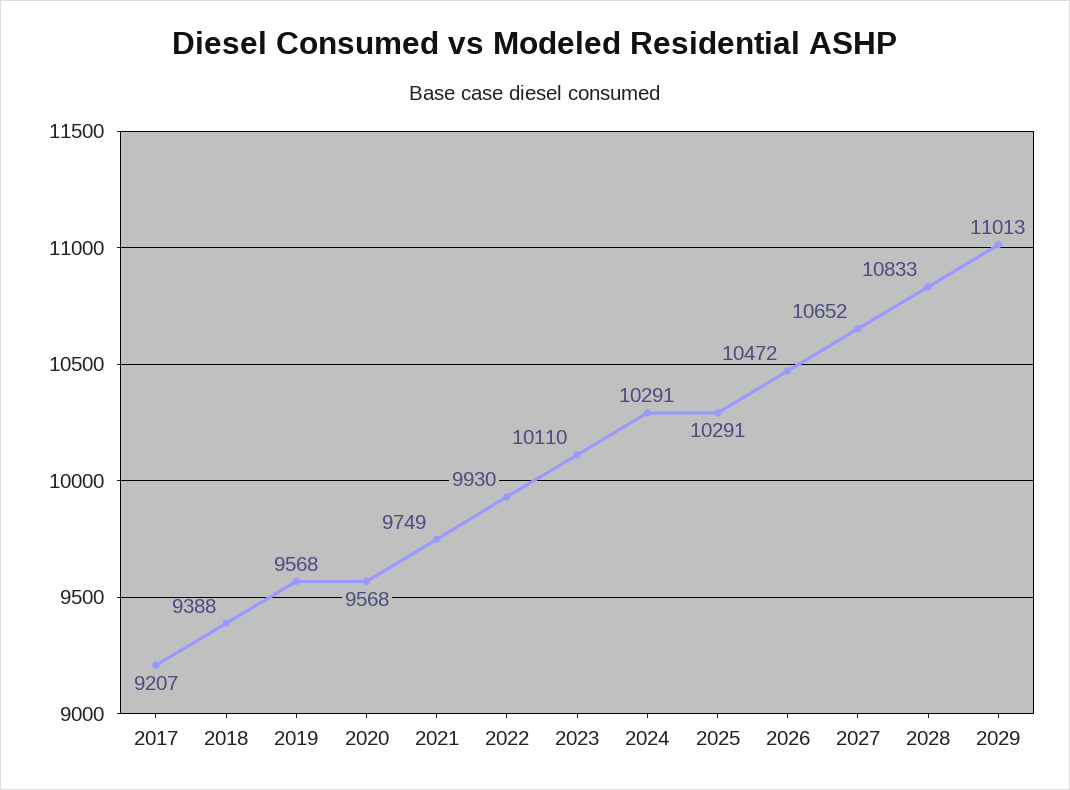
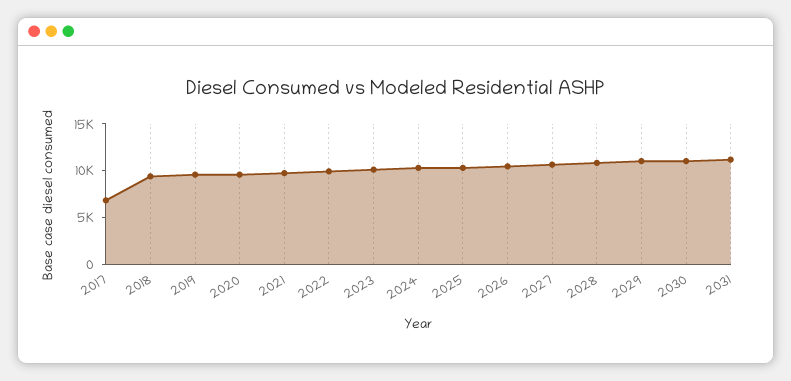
2017: 9207 -> 7000
2030: none -> 11000
2031: none -> 11000

